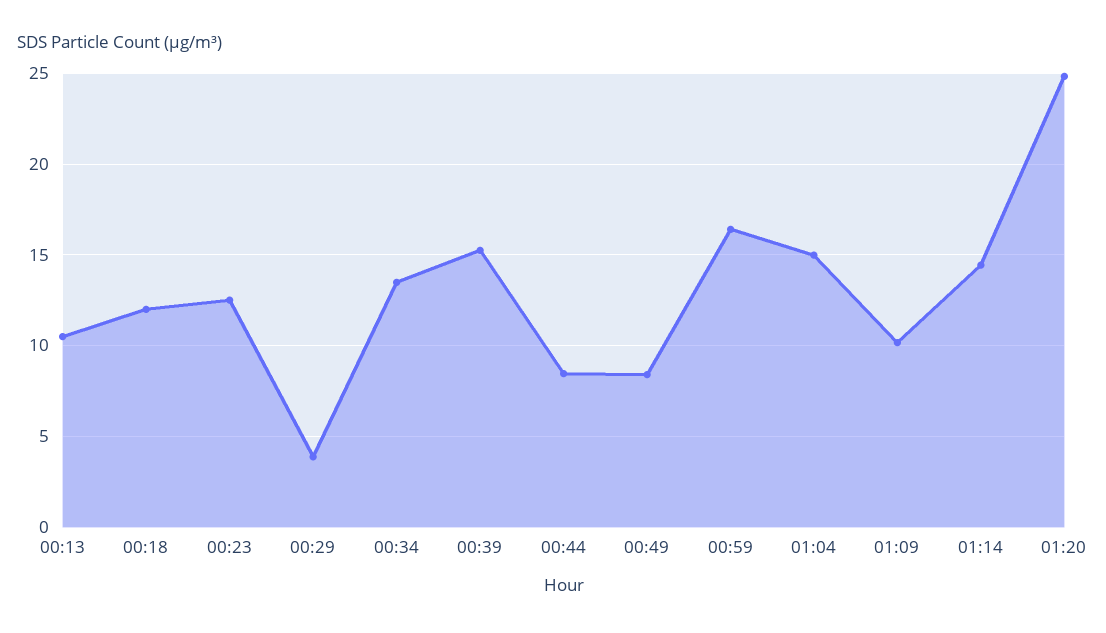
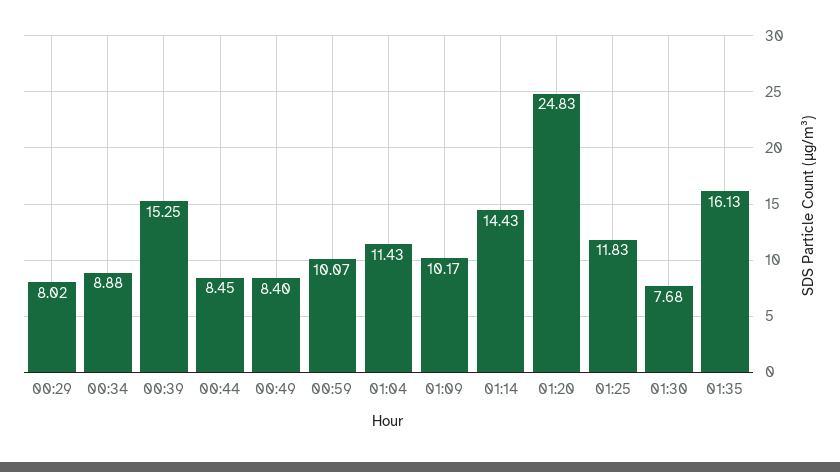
00:13: 10.5 -> none
00:18: 12 -> none
00:23: 12.5 -> none
00:29: 4 -> 8.02
00:34: 13.5 -> 8.88
00:59: 16.5 -> 10.07
01:04: 15 -> 11.43
01:25: none -> 11.83
01:30: none -> 7.68
01:35: none -> 16.13

